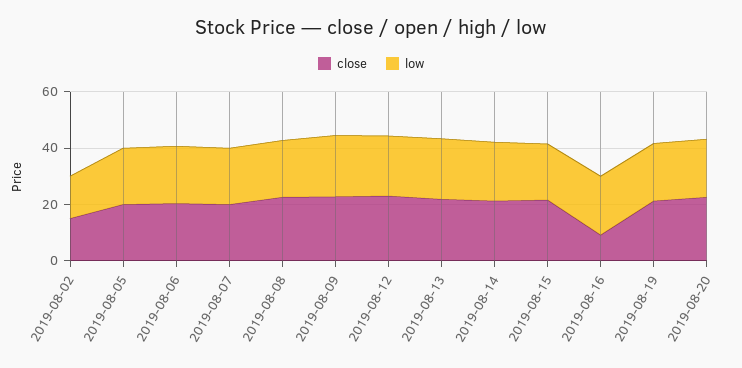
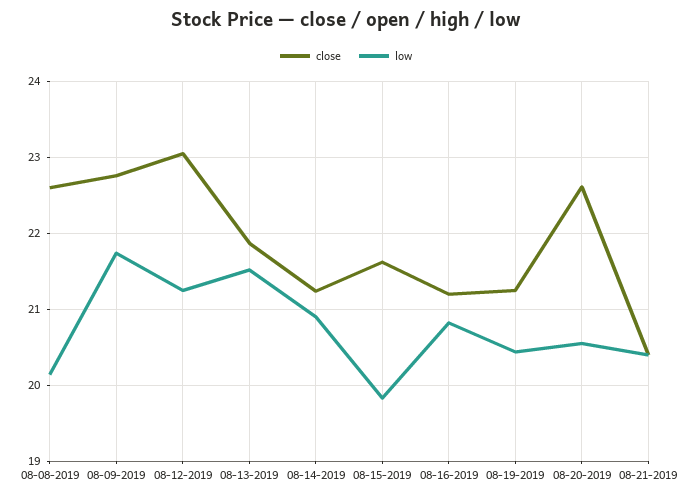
close, 2019-08-02: 15 -> none
low, 2019-08-02: 15 -> none
close, 2019-08-05: 20 -> none
low, 2019-08-05: 20 -> none
close, 2019-08-06: 20 -> none
low, 2019-08-06: 20 -> none
close, 2019-08-07: 20 -> none
low, 2019-08-07: 20 -> none
close, 2019-08-16: 10 -> 21.2
close, 08-21-2019: none -> 20.4
low, 08-21-2019: none -> 20.4

